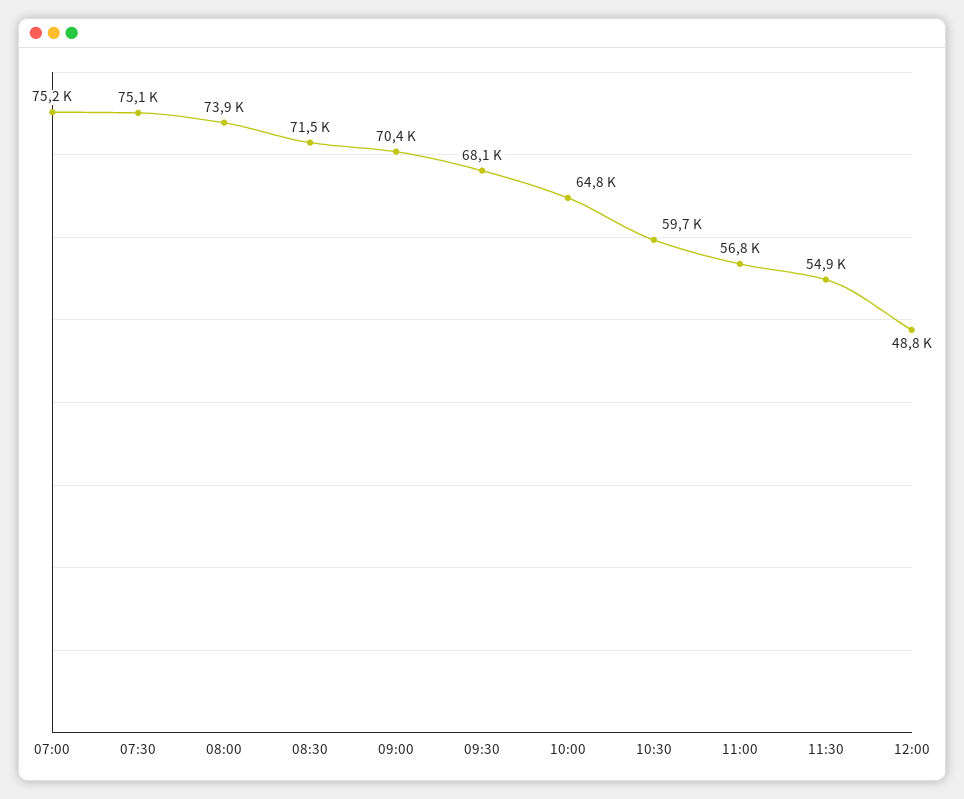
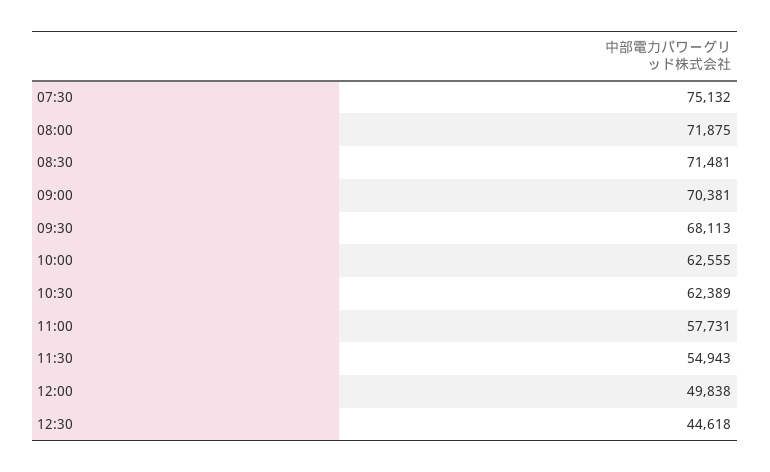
07:00: 75200 -> none
08:00: 73900 -> 71875
10:00: 64800 -> 62555
10:30: 59700 -> 62389
11:00: 56800 -> 57731
12:00: 48800 -> 49838
12:30: none -> 44618

